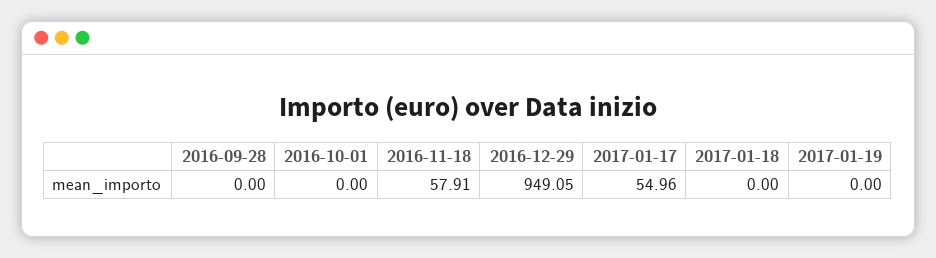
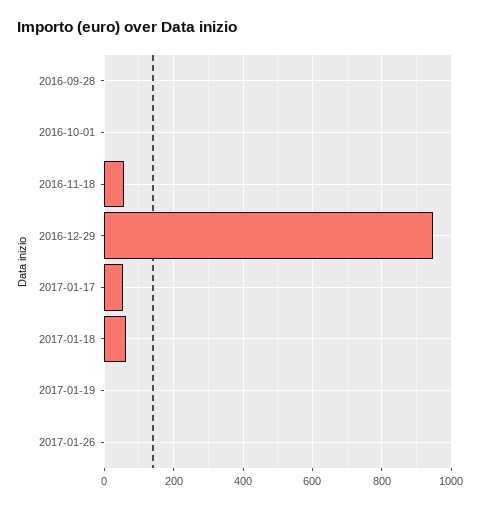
2017-01-18: 0 -> 60
2017-01-26: none -> 0

